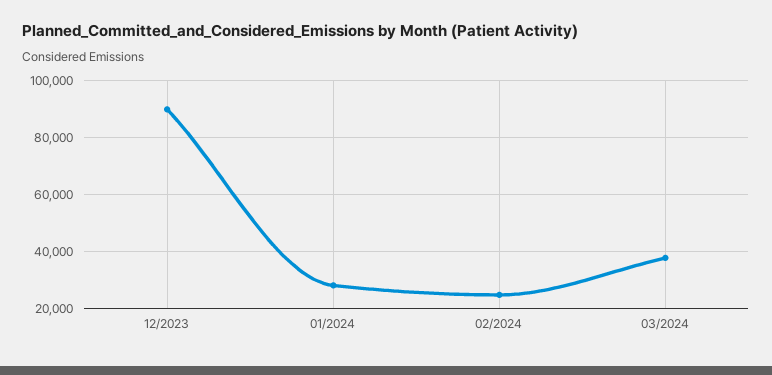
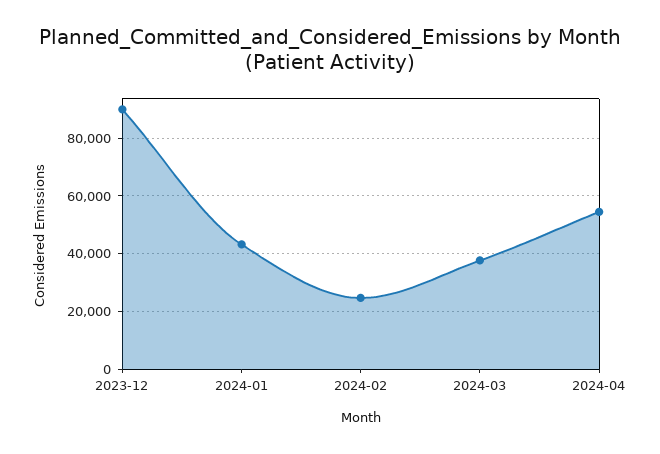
01/2024: 27500 -> 42500
2024-04: none -> 55000

